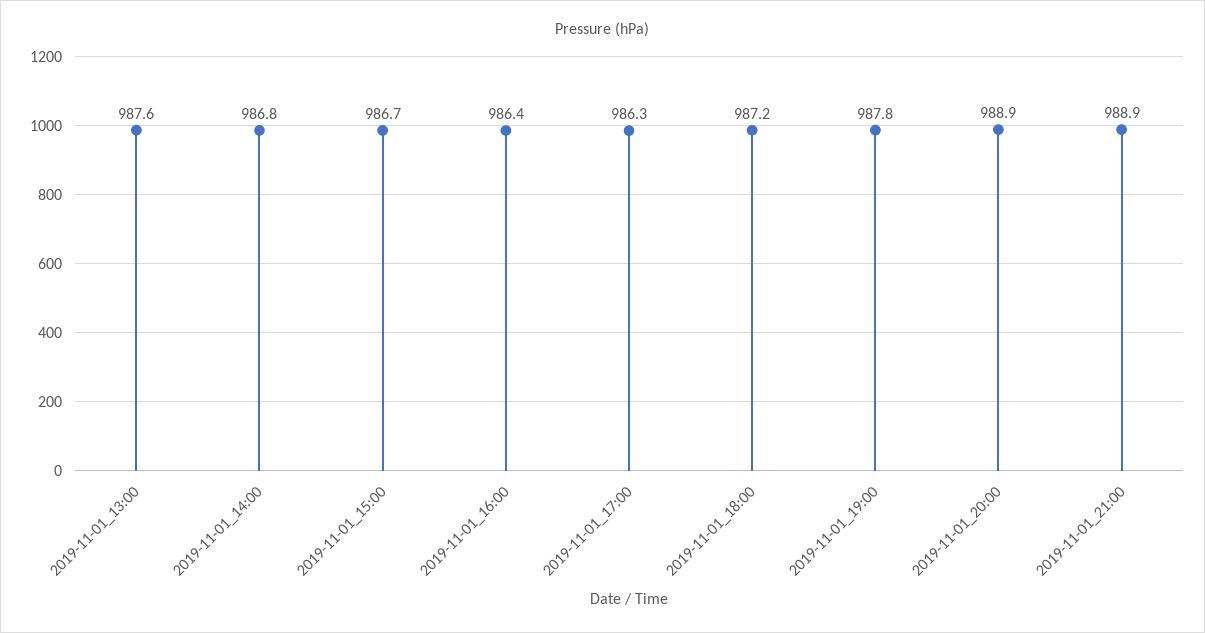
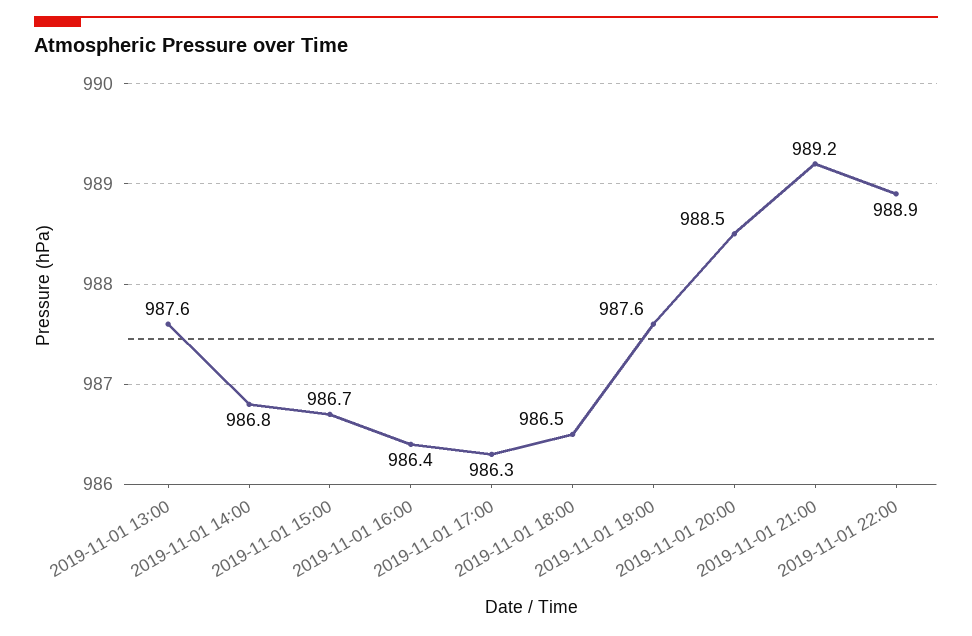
2019-11-01_18:00: 987.2 -> 986.5
2019-11-01_19:00: 987.8 -> 987.6
2019-11-01_20:00: 988.9 -> 988.5
2019-11-01_21:00: 988.9 -> 989.2
2019-11-01 22:00: none -> 988.9

